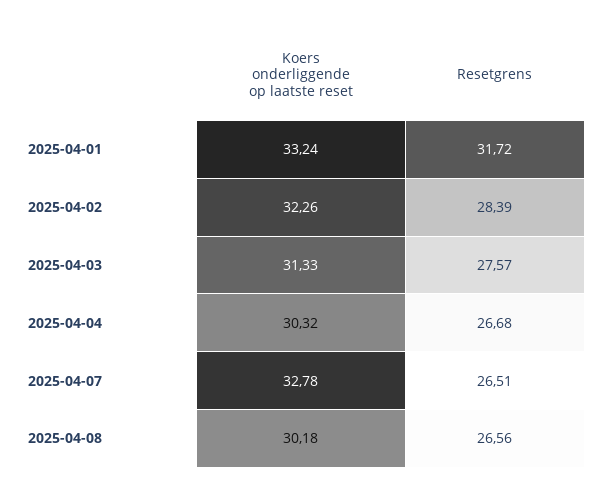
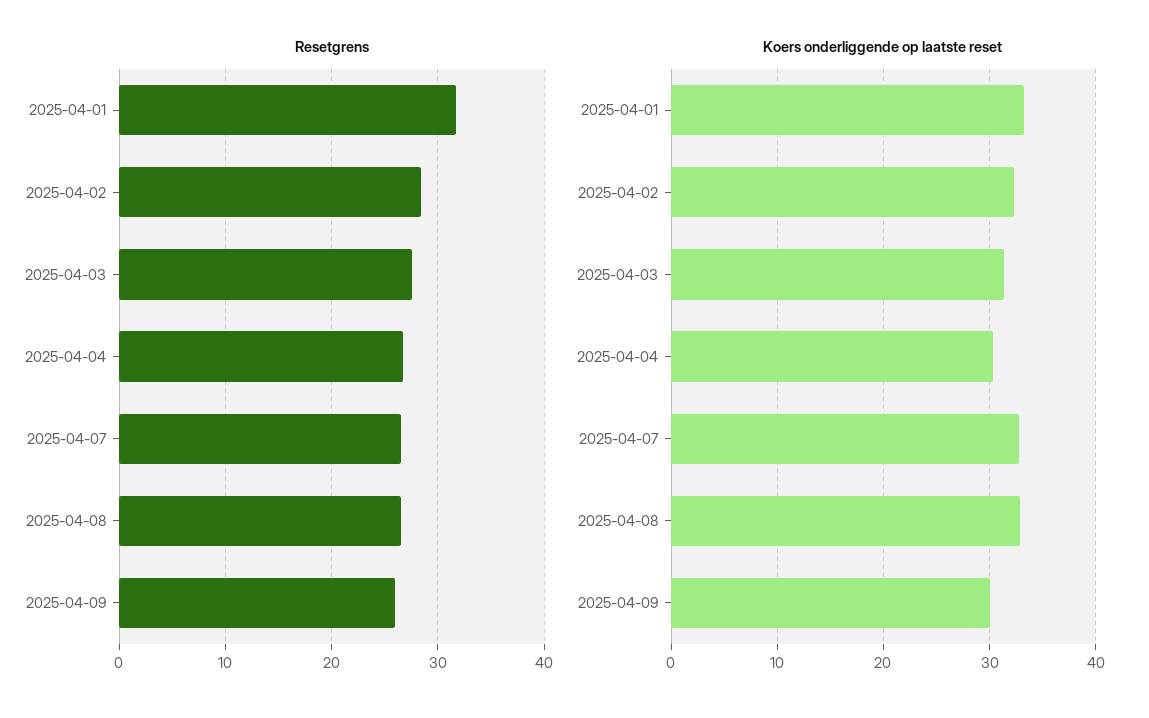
Koers onderliggende op laatste reset, 2025-04-08: 30.18 -> 33
Resetgrens, 2025-04-09: none -> 26
Koers onderliggende op laatste reset, 2025-04-09: none -> 30

